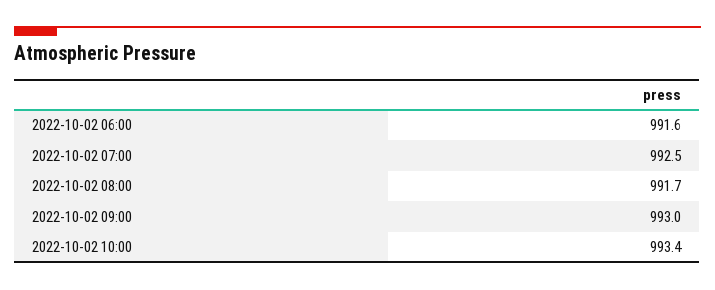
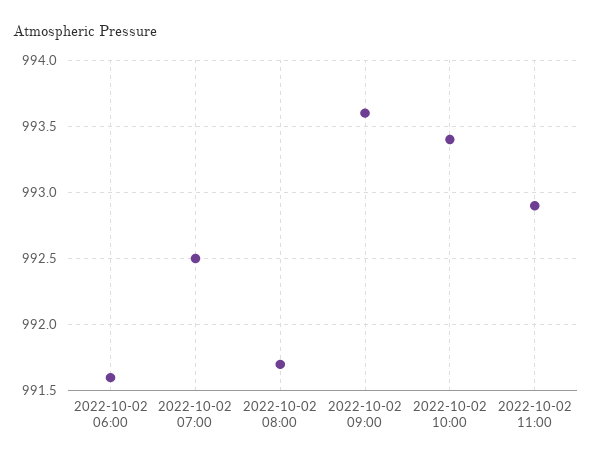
2022-10-02 09:00: 993 -> 993.6
2022-10-02 11:00: none -> 992.9

